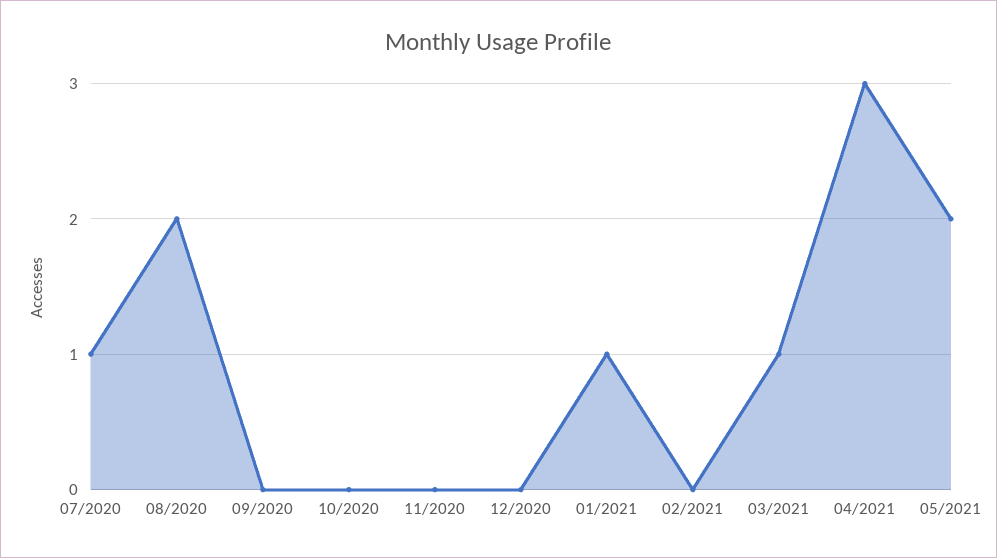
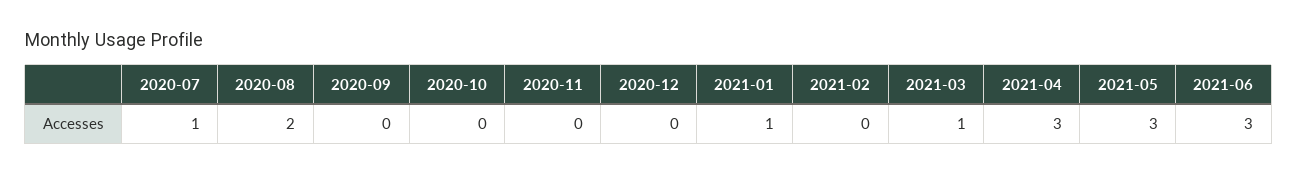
05/2021: 2 -> 3
2021-06: none -> 3

